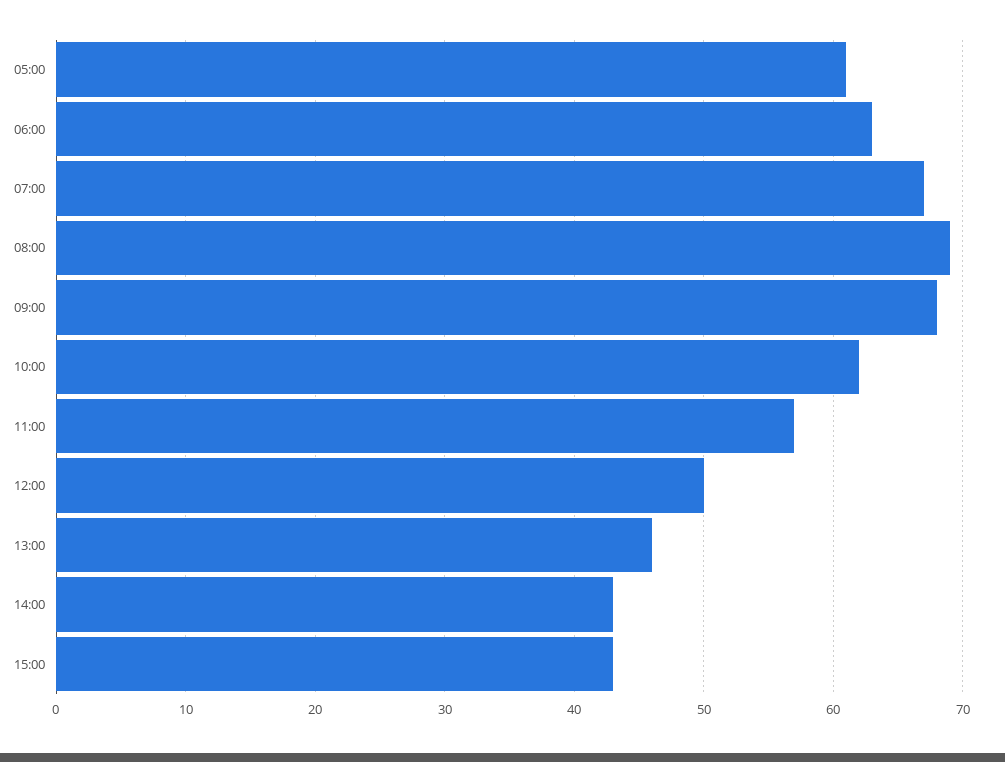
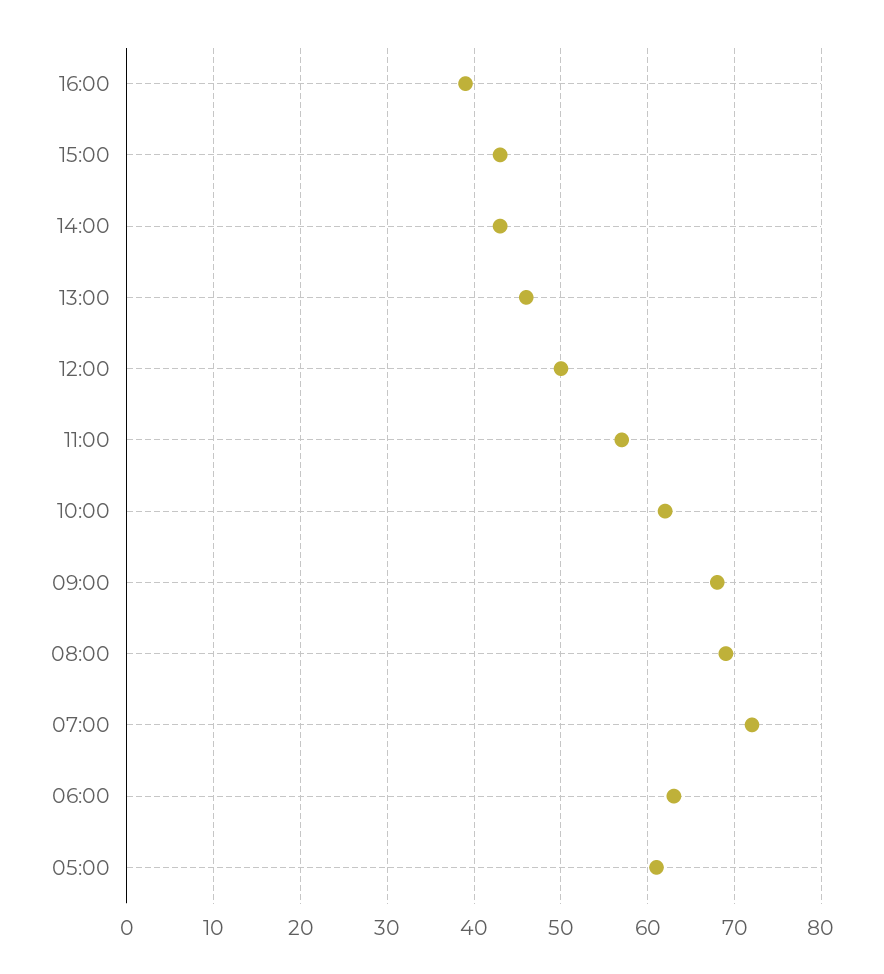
07:00: 67 -> 72
16:00: none -> 39

